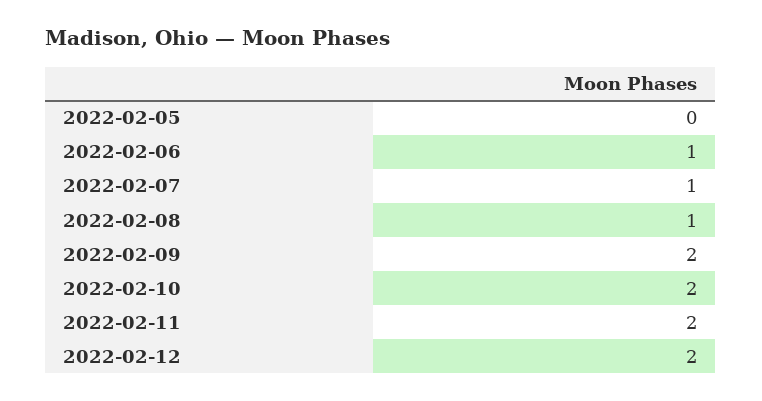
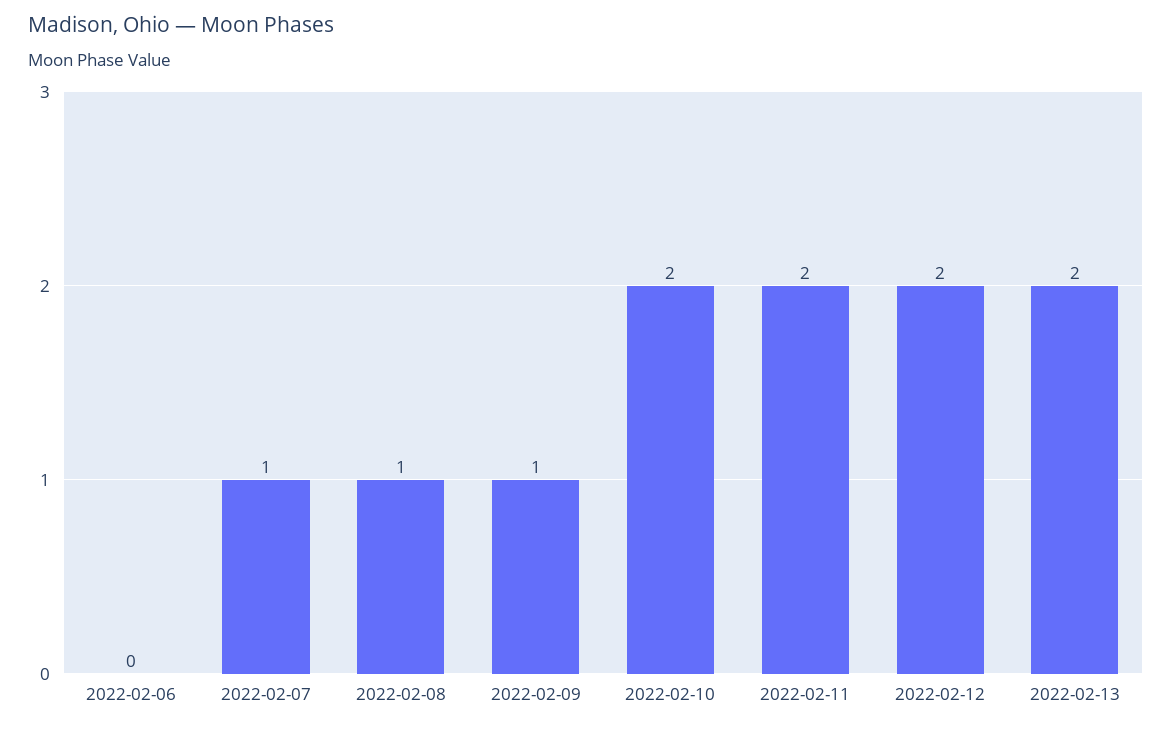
2022-02-05: 0 -> none
2022-02-06: 1 -> 0
2022-02-09: 2 -> 1
2022-02-13: none -> 2

